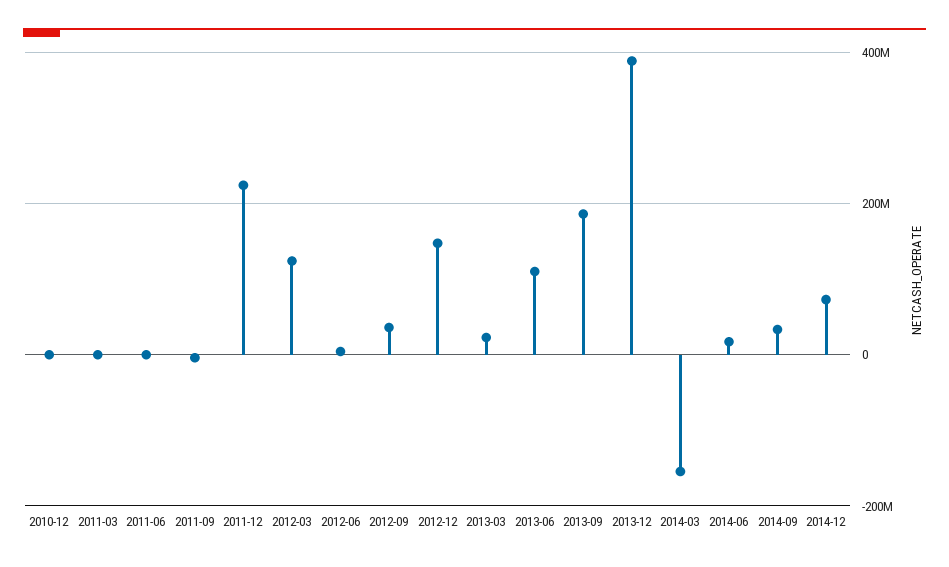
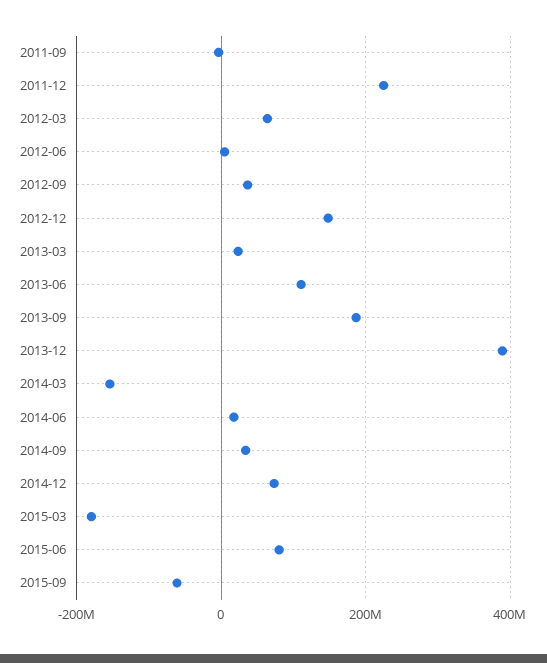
2010-12: 0 -> none
2011-03: 0 -> none
2011-06: 0 -> none
2012-03: 120000000 -> 60000000
2015-03: none -> -180000000
2015-06: none -> 80000000
2015-09: none -> -60000000

